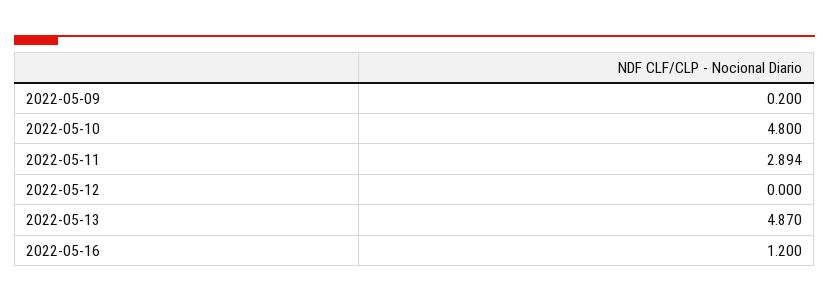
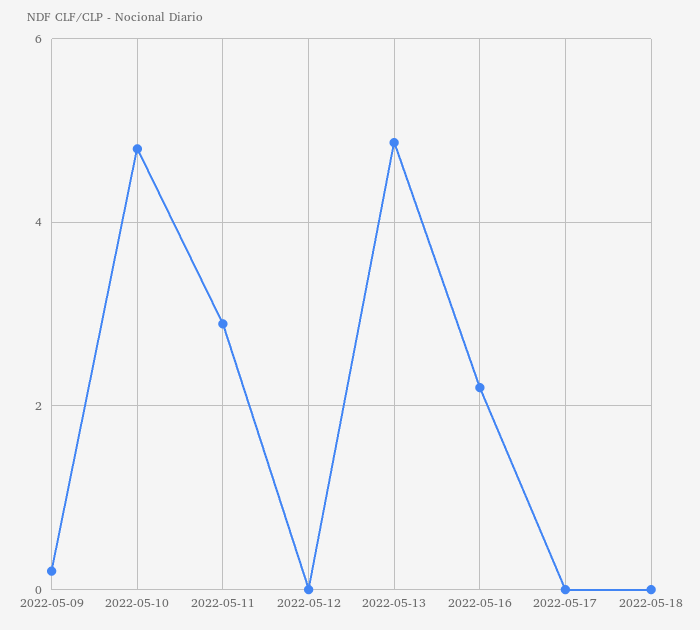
2022-05-16: 1.2 -> 2.2
2022-05-17: none -> 0
2022-05-18: none -> 0

